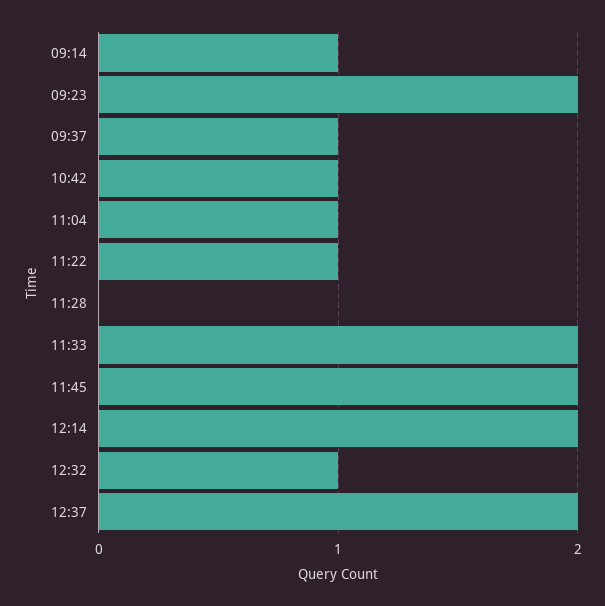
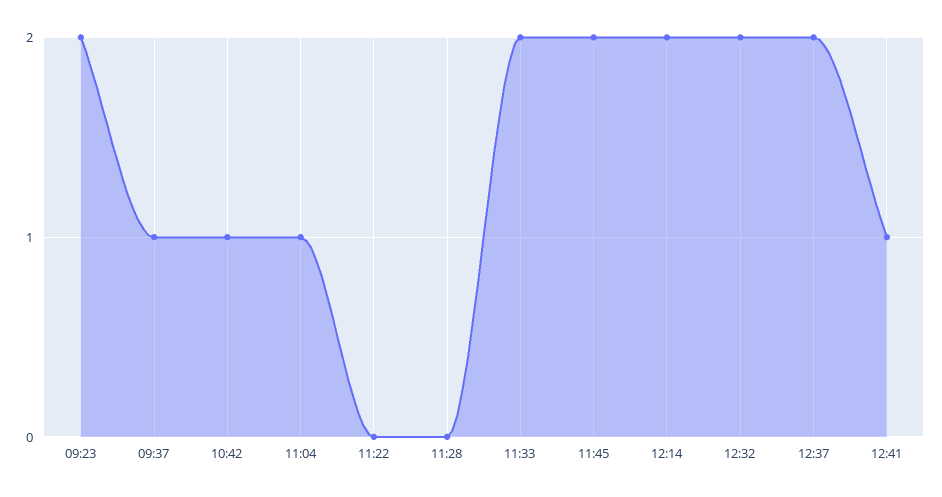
09:14: 1 -> none
11:22: 1 -> 0
12:32: 1 -> 2
12:41: none -> 1

